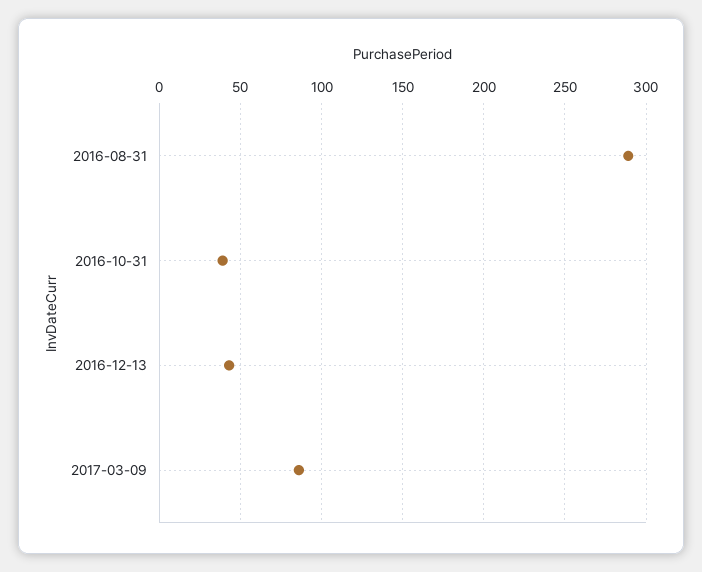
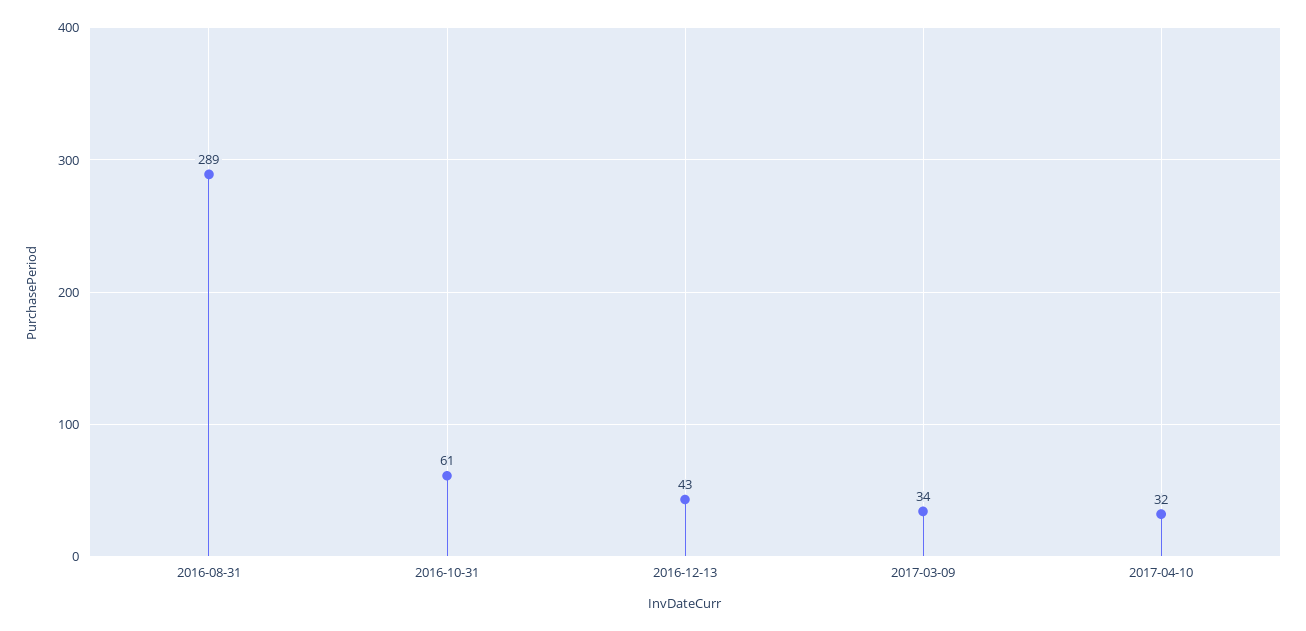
2016-10-31: 40 -> 61
2017-03-09: 85 -> 34
2017-04-10: none -> 32

